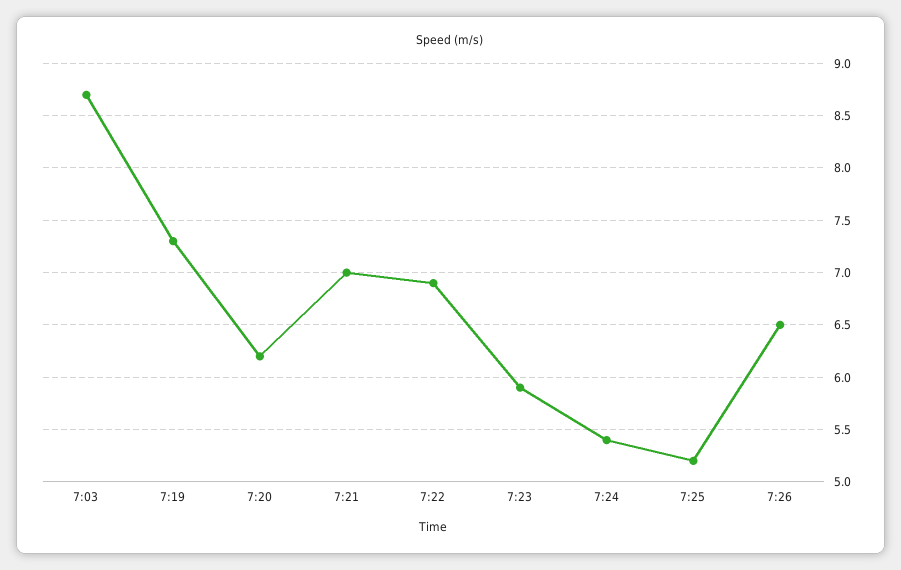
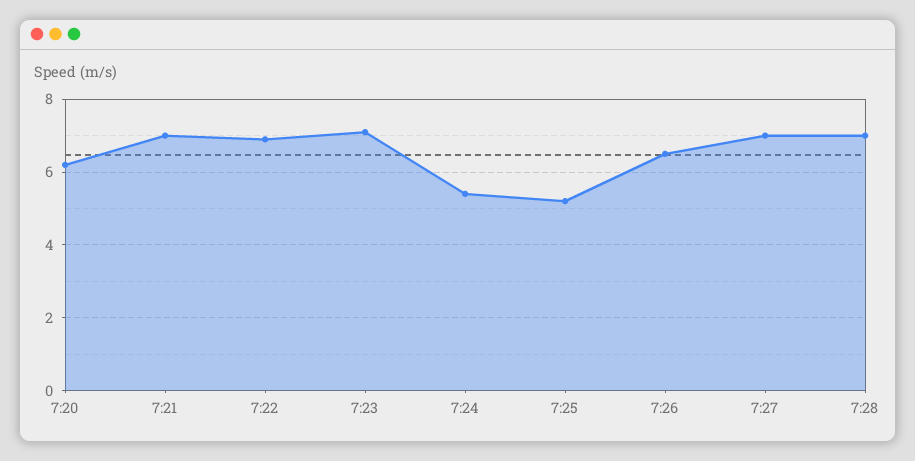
7:03: 8.7 -> none
7:19: 7.3 -> none
7:23: 5.9 -> 7
7:27: none -> 7
7:28: none -> 7

